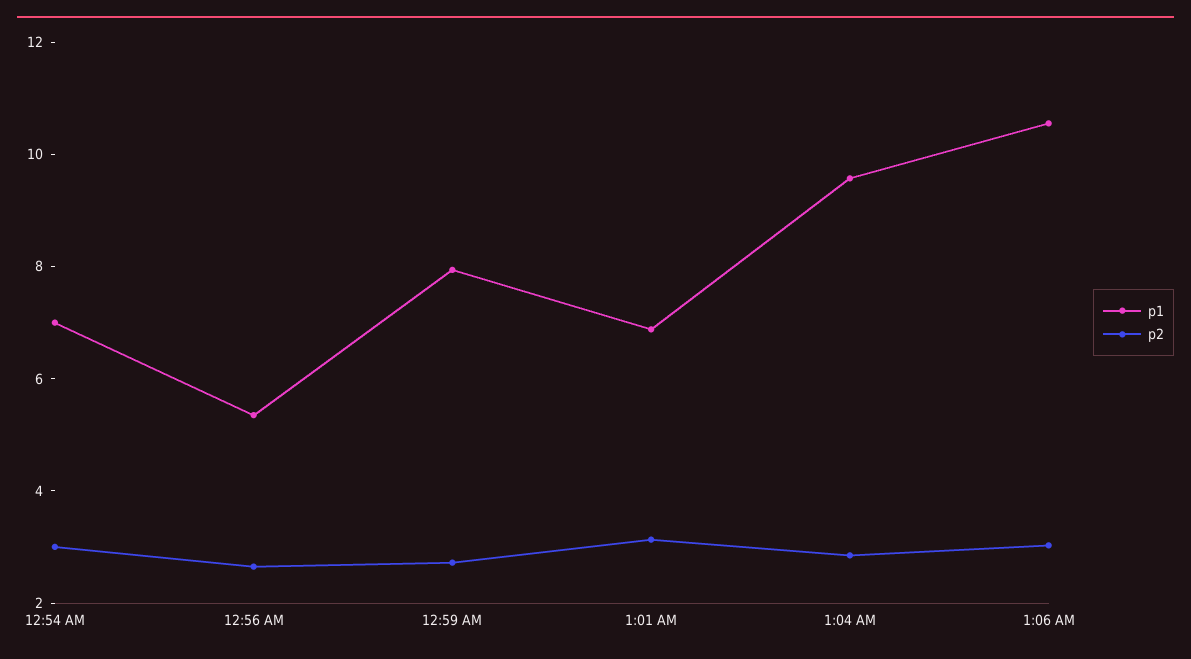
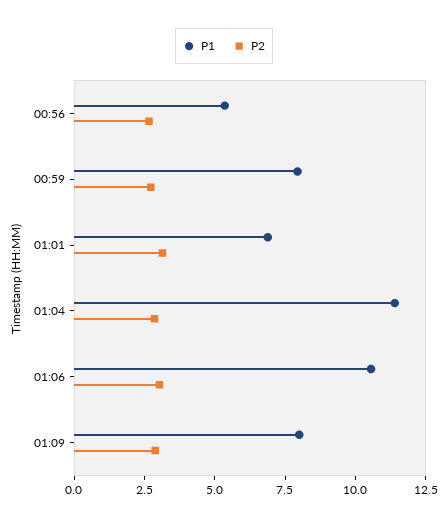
p1, 12:54 AM: 7 -> none
p2, 12:54 AM: 3 -> none
p1, 1:04 AM: 9.5 -> 11.5
p1, 01:09: none -> 8
p2, 01:09: none -> 3

